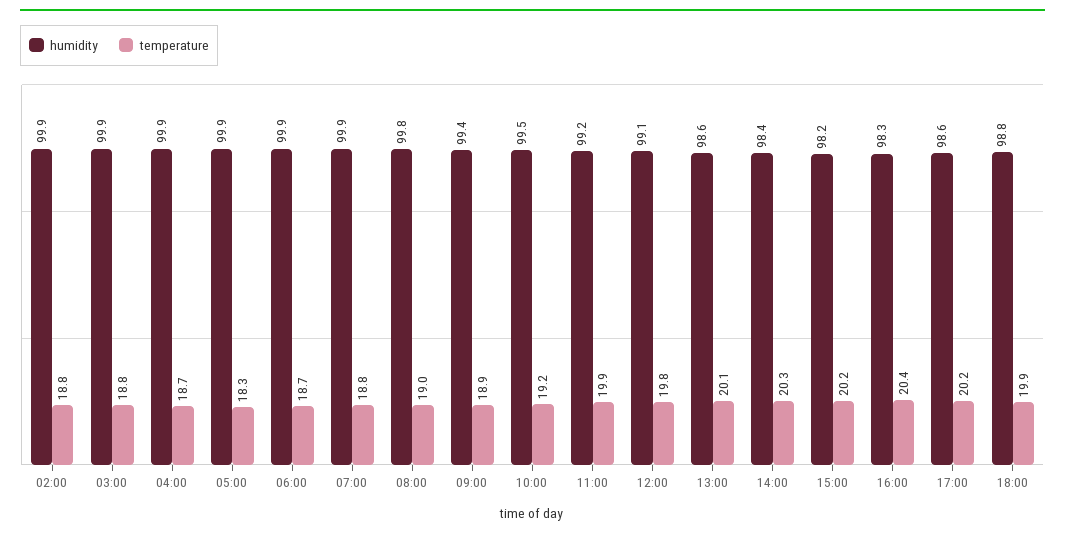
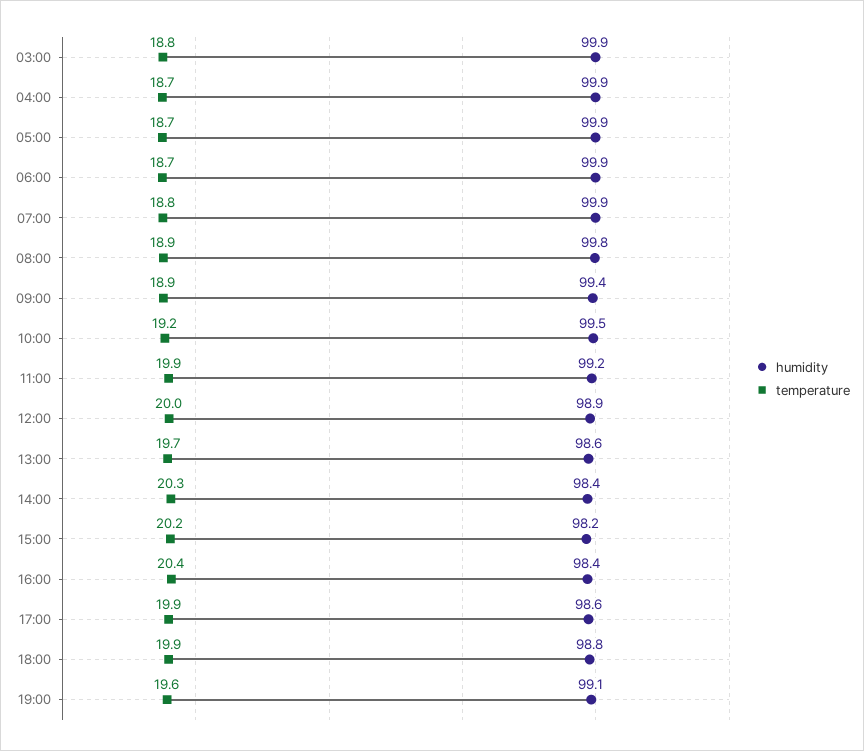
humidity, 02:00: 99.9 -> none
temperature, 02:00: 18.8 -> none
temperature, 05:00: 18.3 -> 18.7
temperature, 08:00: 19 -> 18.9
humidity, 12:00: 99.1 -> 98.9
temperature, 12:00: 19.8 -> 20
temperature, 13:00: 20.1 -> 19.7
humidity, 16:00: 98.3 -> 98.4
temperature, 17:00: 20.2 -> 19.9
humidity, 19:00: none -> 99.1
temperature, 19:00: none -> 19.6

